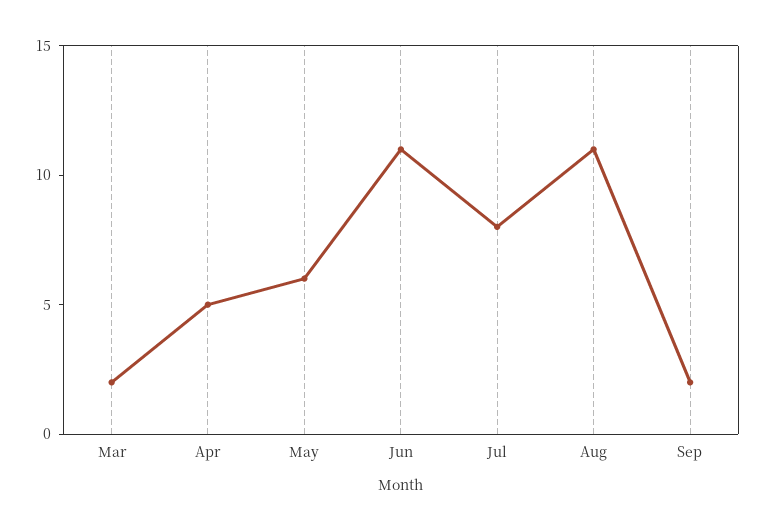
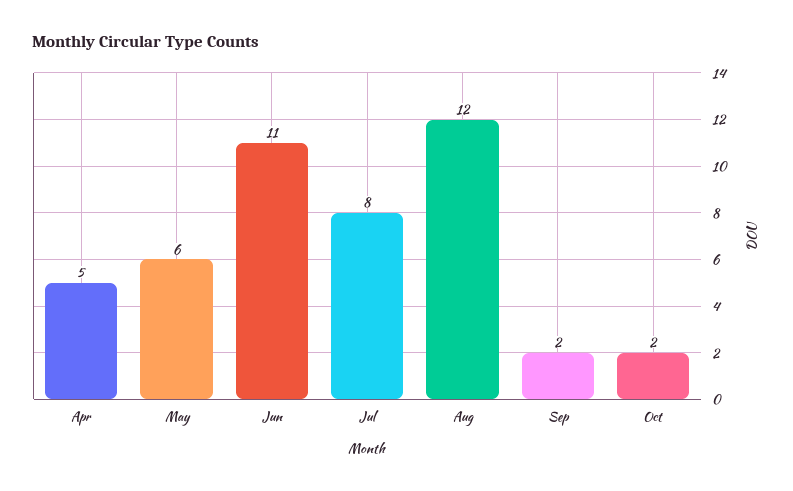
Mar: 2 -> none
Aug: 11 -> 12
Oct: none -> 2

